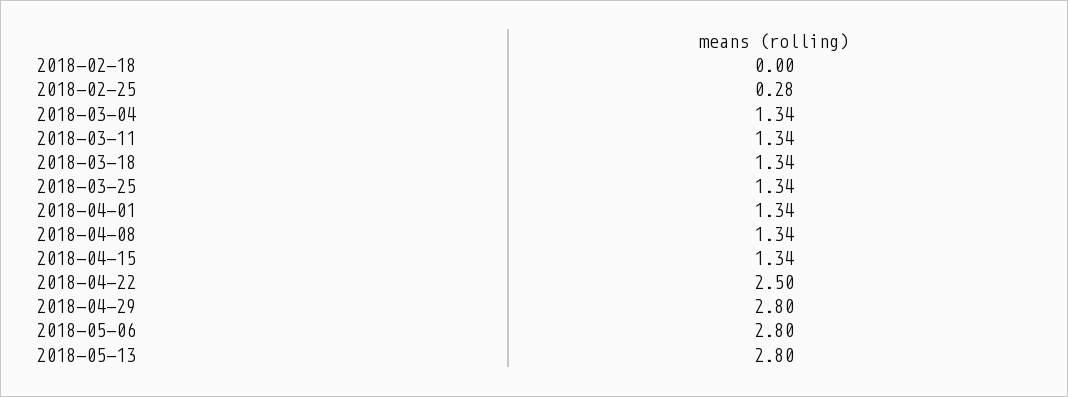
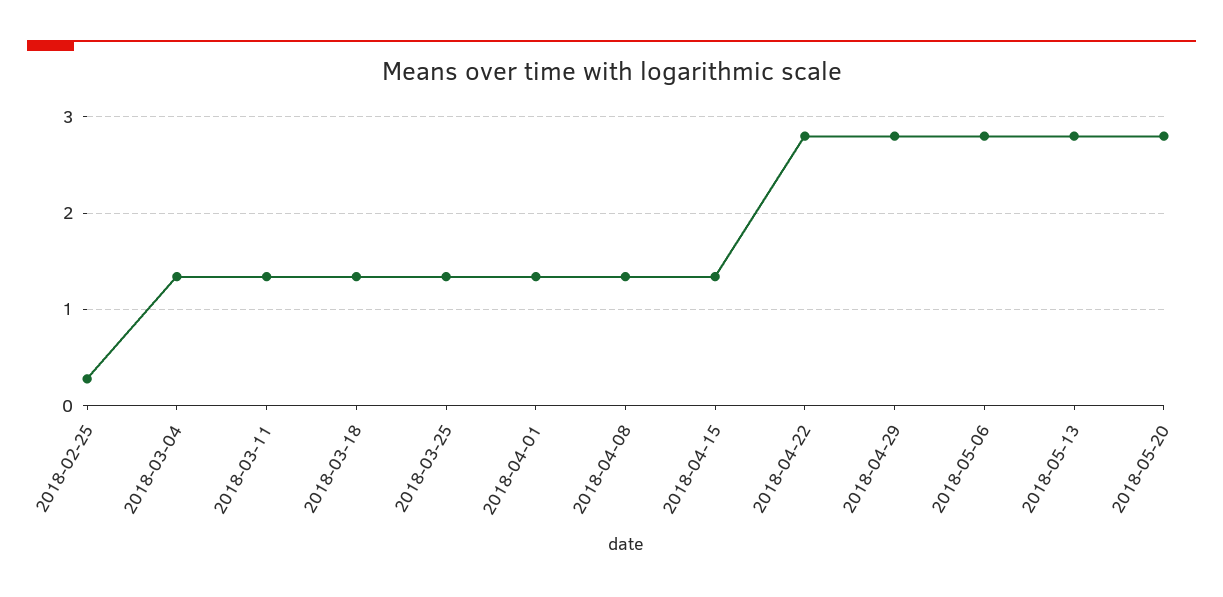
2018-02-18: 0 -> none
2018-04-22: 2.5 -> 2.8
2018-05-20: none -> 2.8

